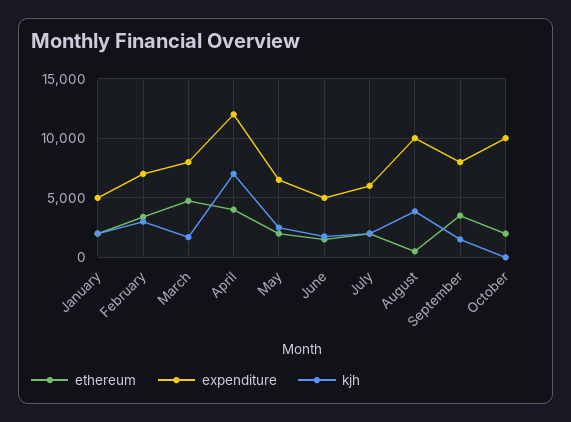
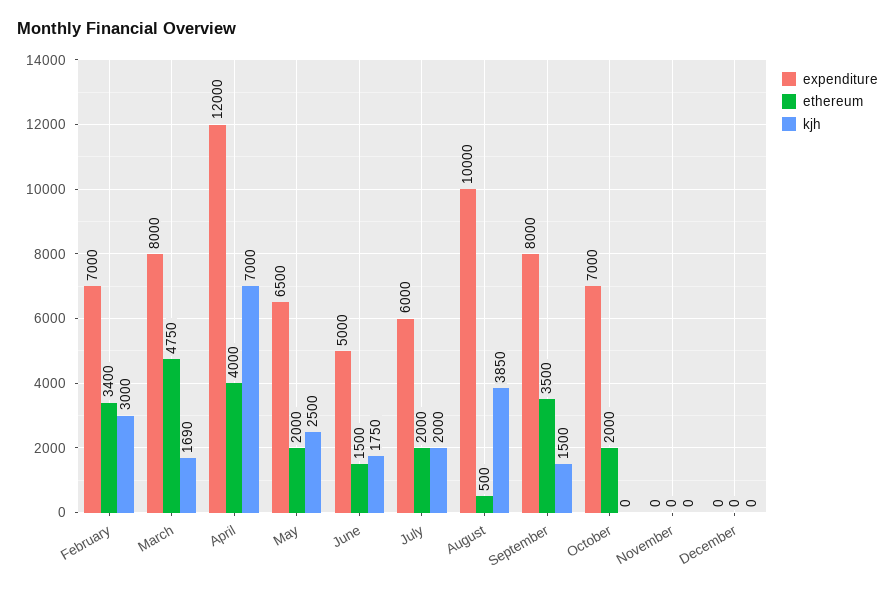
ethereum, January: 2000 -> none
expenditure, January: 5000 -> none
kjh, January: 2000 -> none
expenditure, October: 10000 -> 7000
expenditure, November: none -> 0
ethereum, November: none -> 0
kjh, November: none -> 0
expenditure, December: none -> 0
ethereum, December: none -> 0
kjh, December: none -> 0

